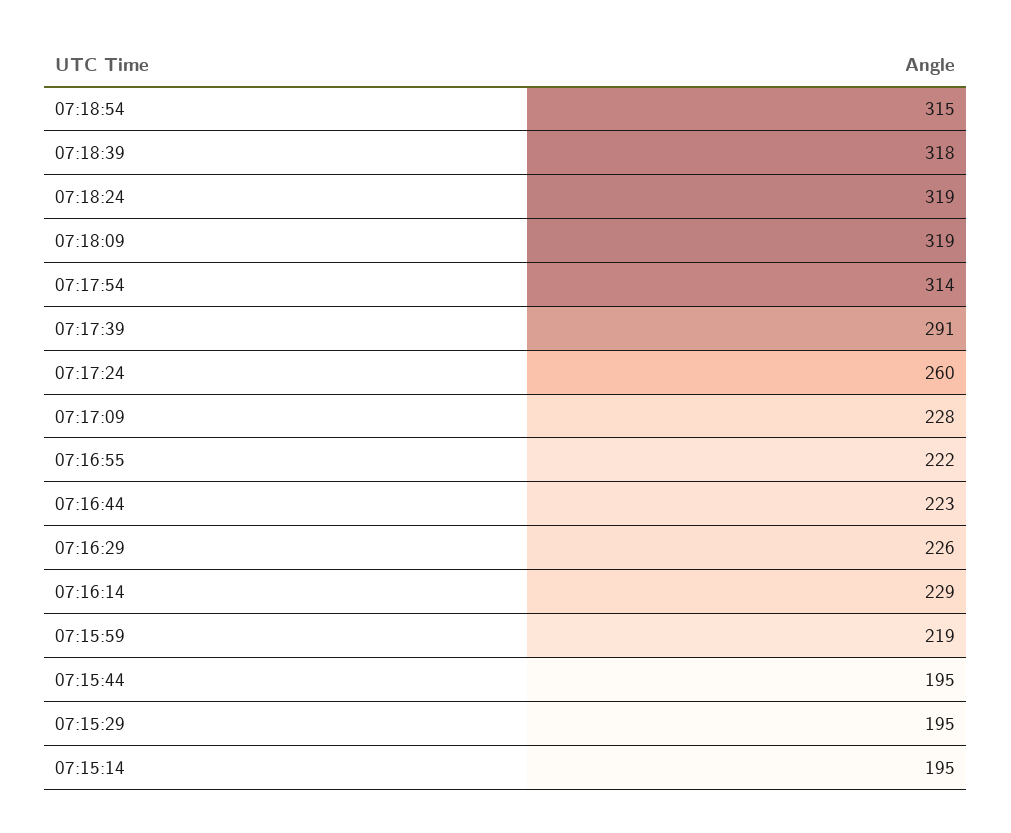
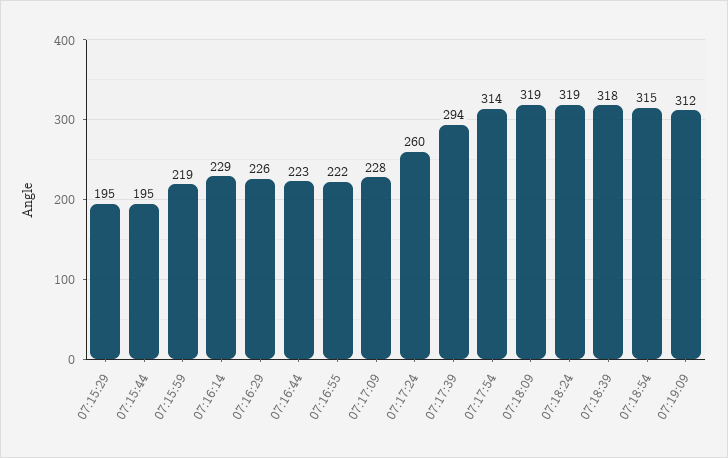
07:17:39: 291 -> 294
07:15:14: 195 -> none
07:19:09: none -> 312

